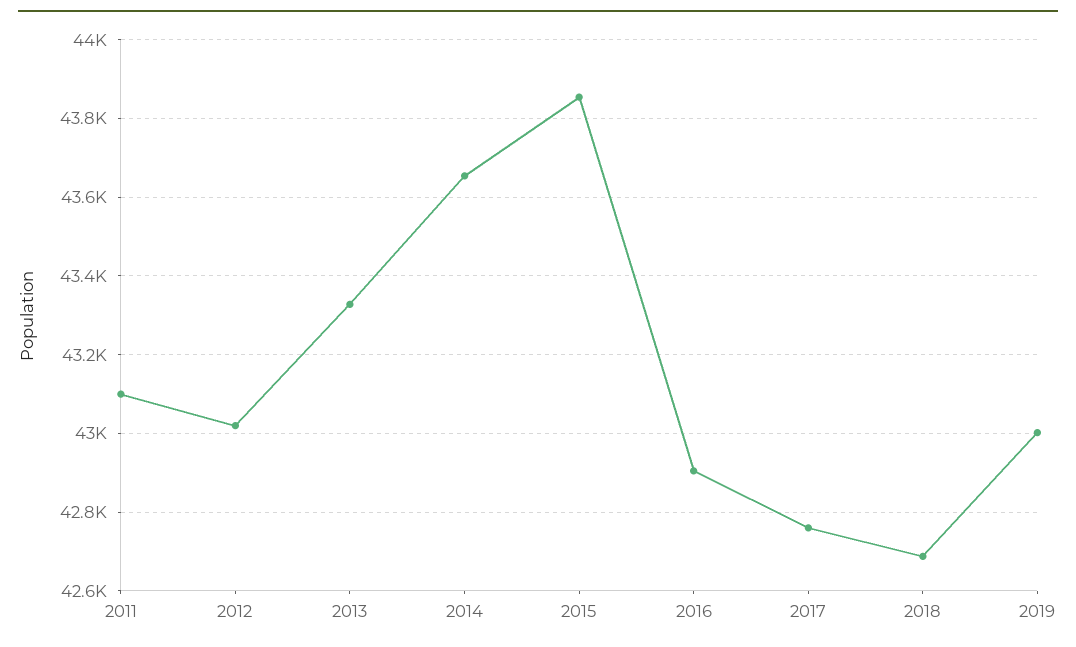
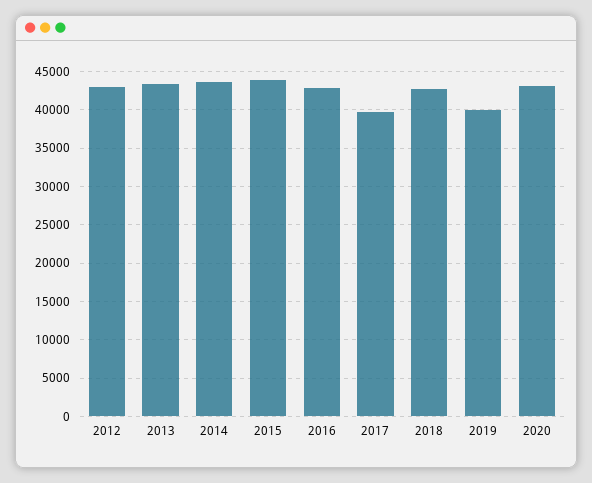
2011: 43100 -> none
2017: 42760 -> 40000
2019: 43000 -> 40000
2020: none -> 43000

